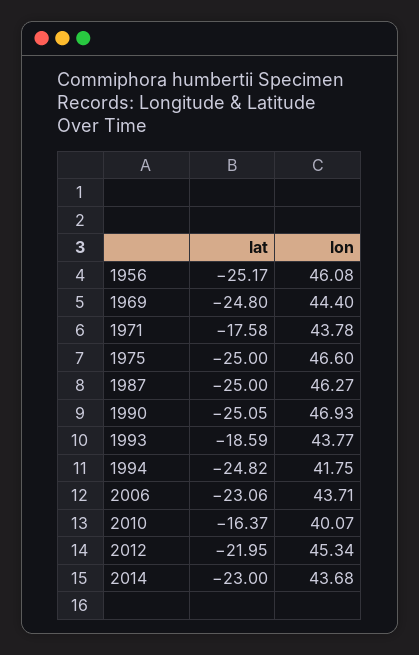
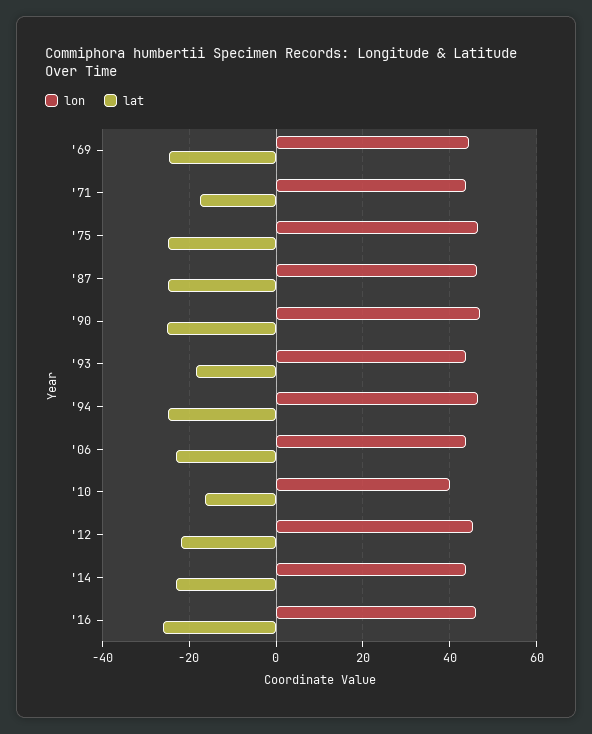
lat, 1956: -25.17 -> none
lon, 1956: 46.08 -> none
lon, 1994: 41.75 -> 46
lon, '16: none -> 46
lat, '16: none -> -26

